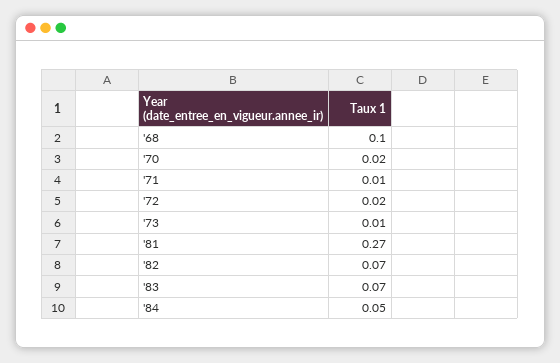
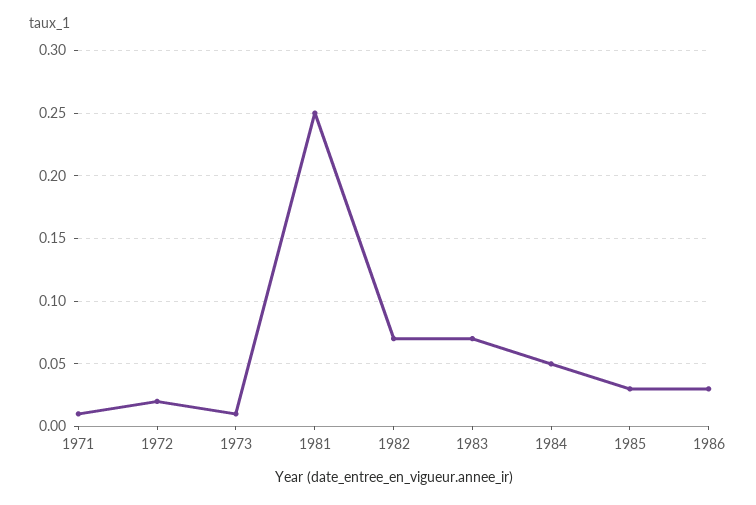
'68: 0.1 -> none
'70: 0.02 -> none
'81: 0.27 -> 0.25
1985: none -> 0.03
1986: none -> 0.03

